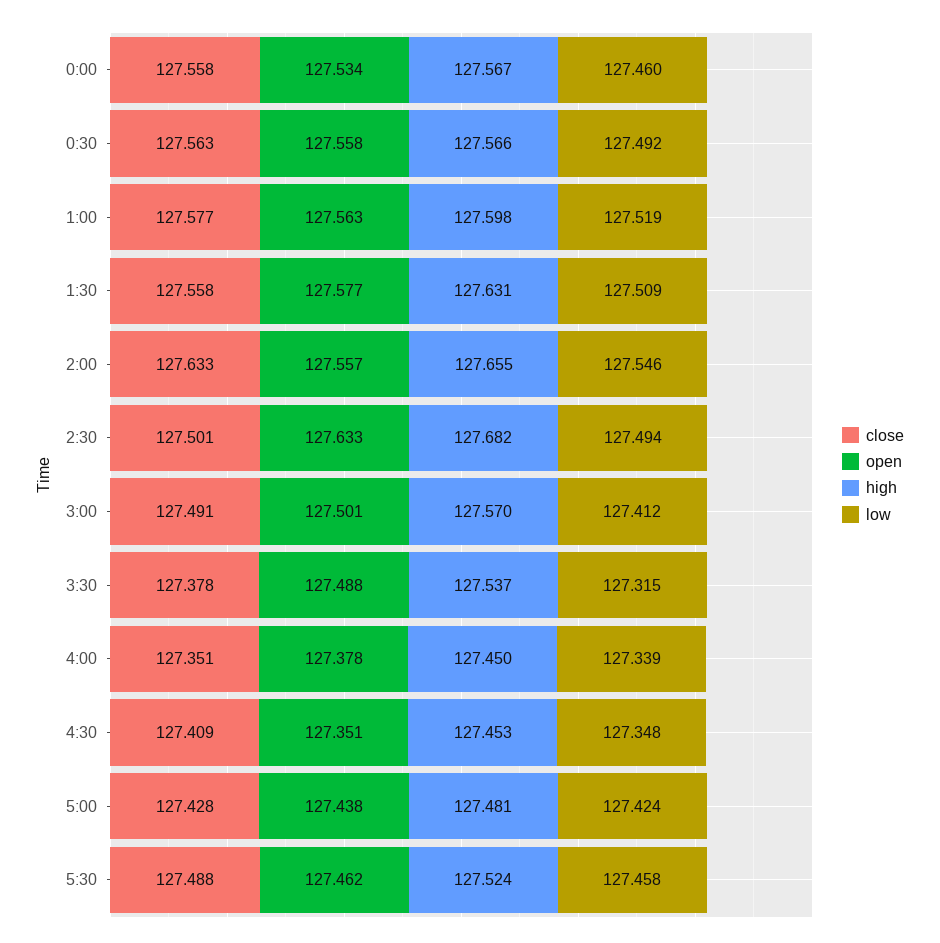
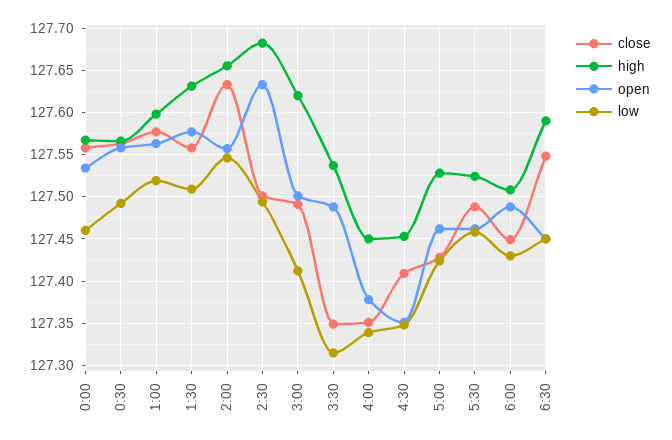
high, 3:00: 127.57 -> 127.62
close, 3:30: 127.378 -> 127.35
open, 5:00: 127.438 -> 127.46
high, 5:00: 127.481 -> 127.53
close, 6:00: none -> 127.45
high, 6:00: none -> 127.51
open, 6:00: none -> 127.49
low, 6:00: none -> 127.43
close, 6:30: none -> 127.55
high, 6:30: none -> 127.59
open, 6:30: none -> 127.45
low, 6:30: none -> 127.45

